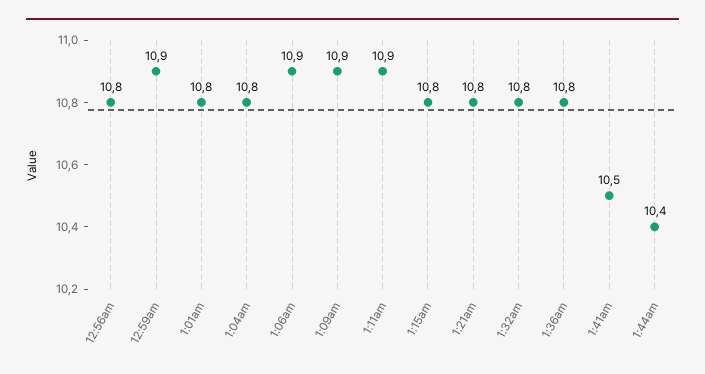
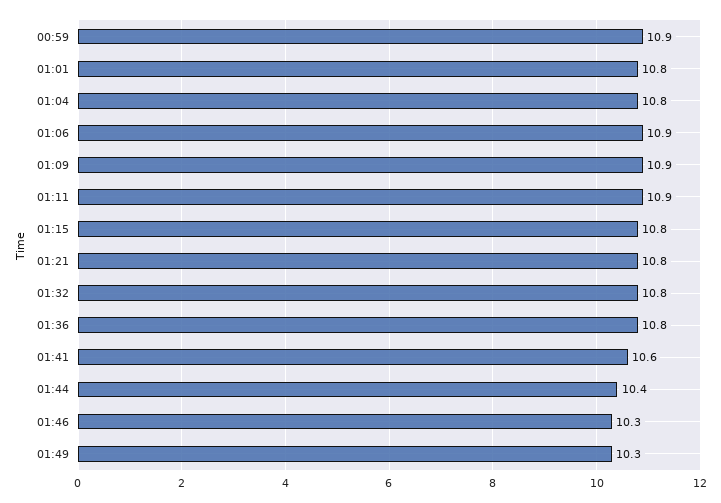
12:56am: 10.8 -> none
1:41am: 10.5 -> 10.6
01:46: none -> 10.3
01:49: none -> 10.3

